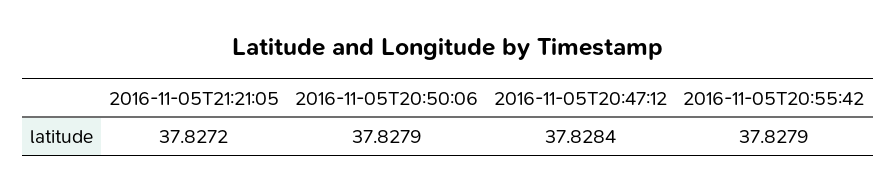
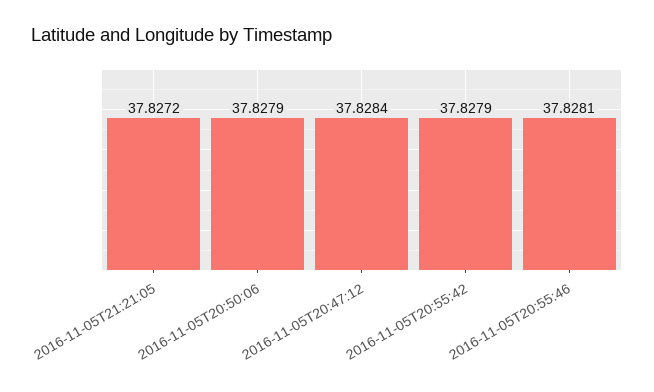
2016-11-05T20:55:46: none -> 37.8281

